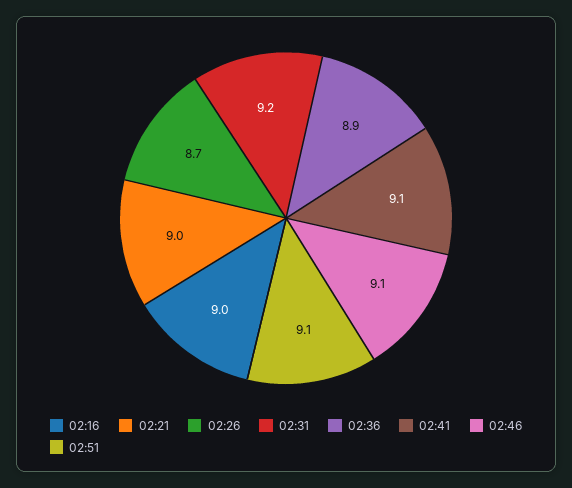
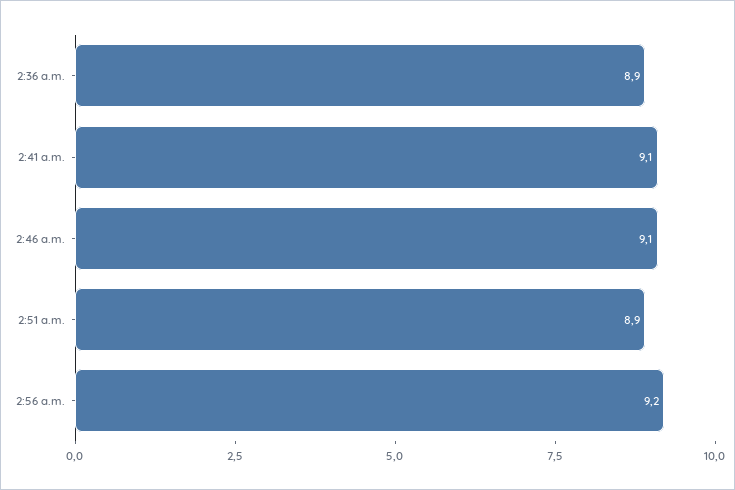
02:16: 9 -> none
02:21: 9 -> none
02:26: 8.7 -> none
02:31: 9.2 -> none
02:51: 9.1 -> 8.9
2:56 a.m.: none -> 9.2

